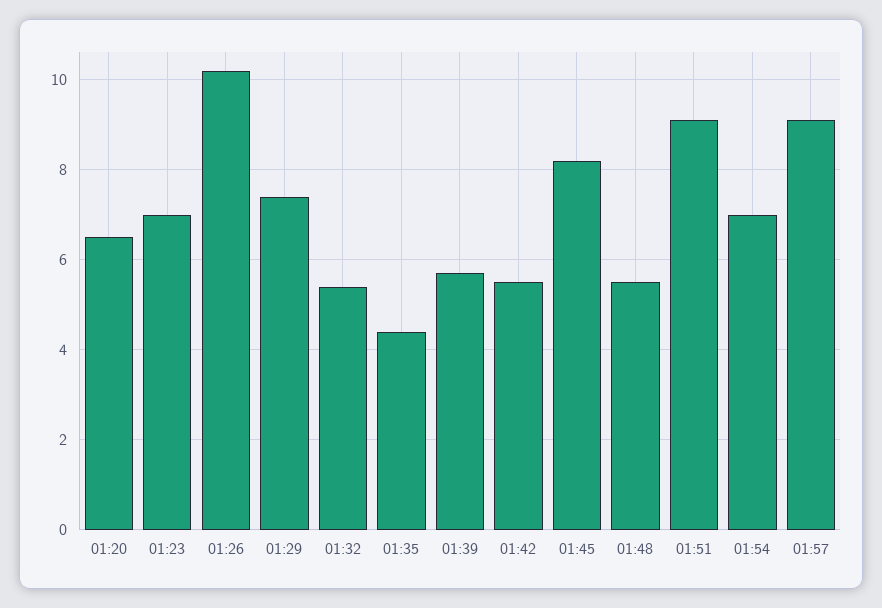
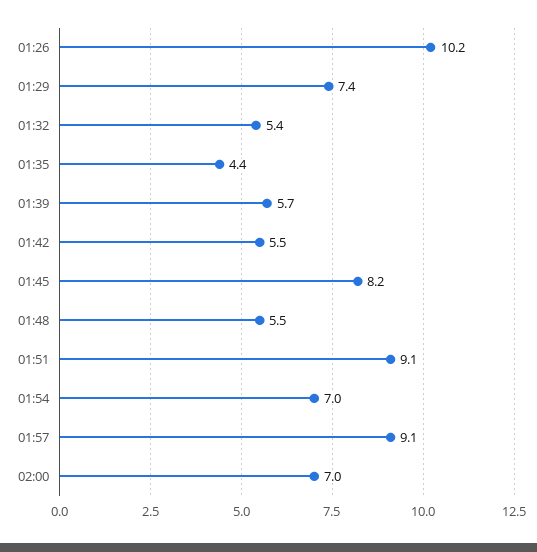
01:20: 6.5 -> none
01:23: 7 -> none
02:00: none -> 7

